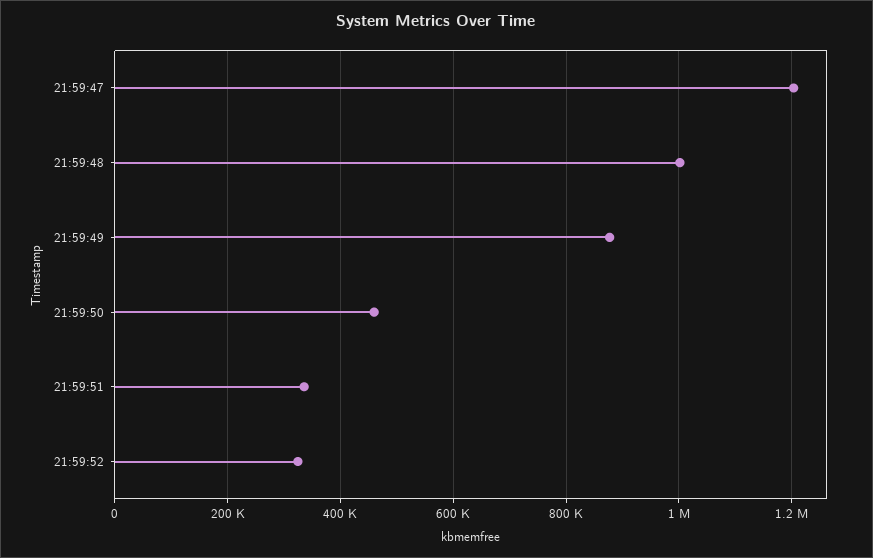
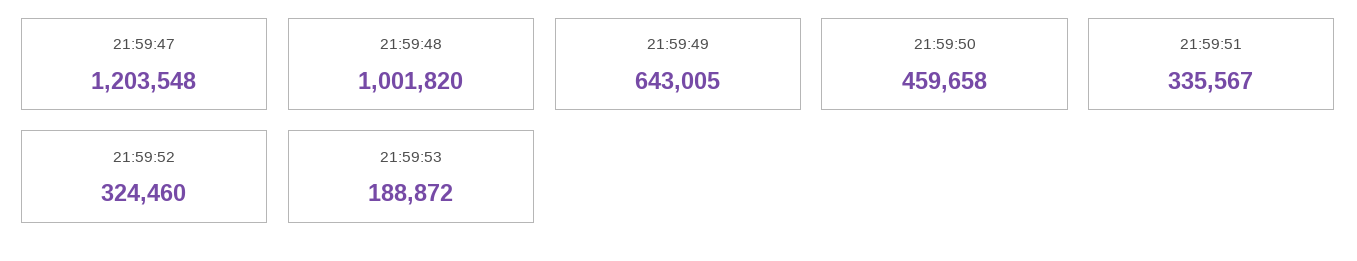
21:59:49: 880000 -> 643005
21:59:53: none -> 188872

